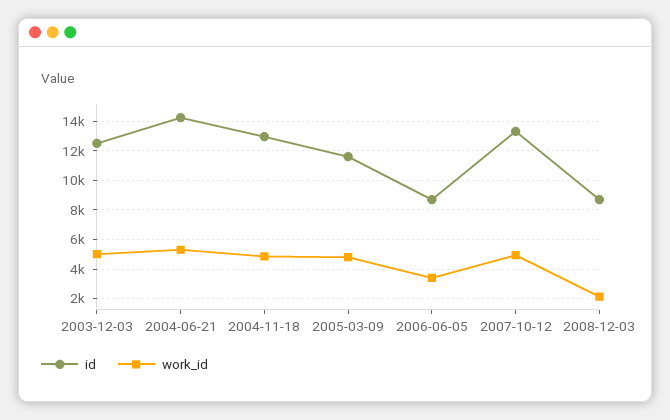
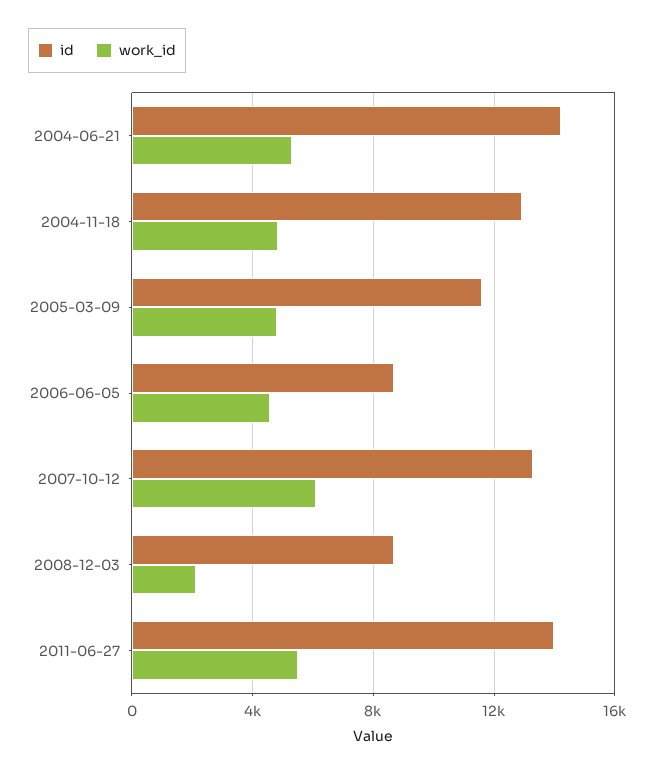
id, 2003-12-03: 12500 -> none
work_id, 2003-12-03: 5000 -> none
work_id, 2006-06-05: 3500 -> 4500
work_id, 2007-10-12: 5000 -> 6000
id, 2011-06-27: none -> 14000
work_id, 2011-06-27: none -> 5500

